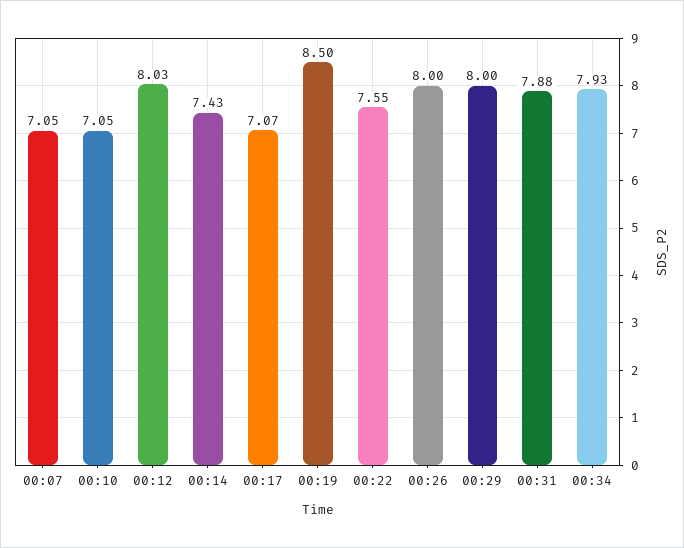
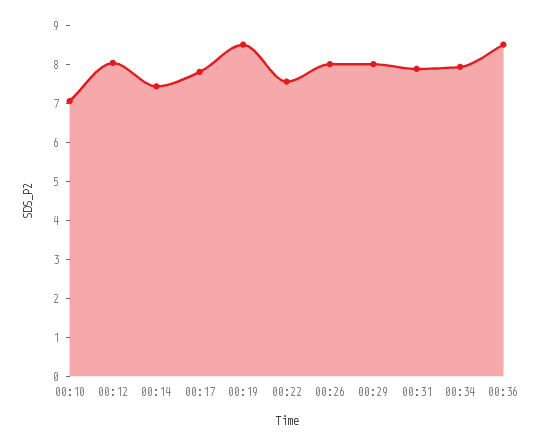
00:07: 7.05 -> none
00:17: 7.07 -> 7.75
00:36: none -> 8.5

